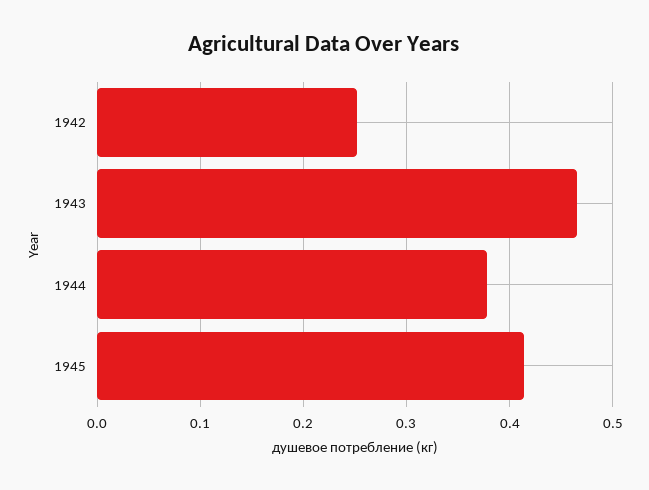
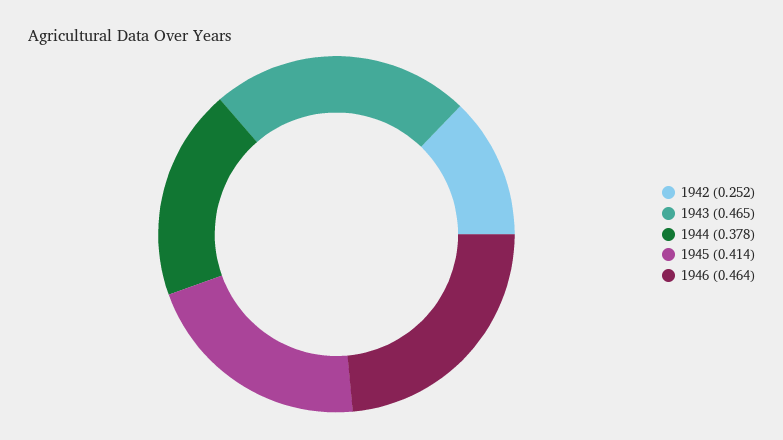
1946: none -> 0.464

